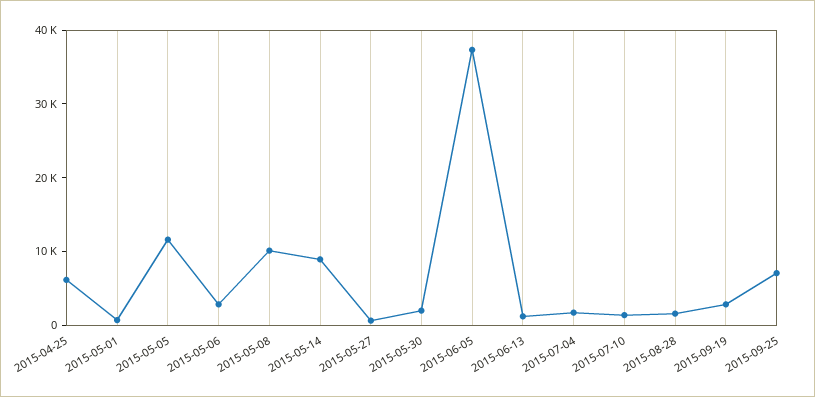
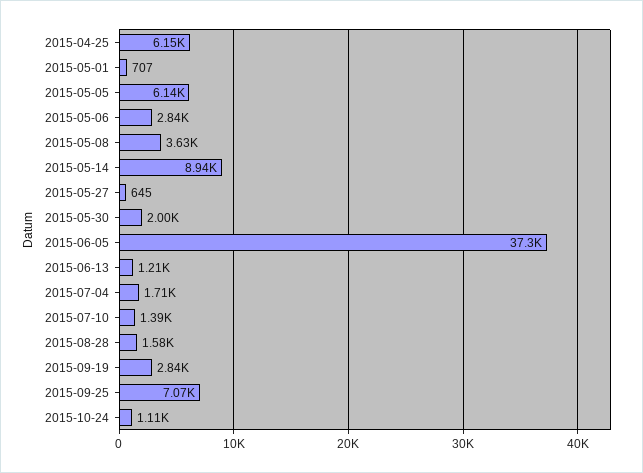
2015-05-05: 12000 -> 6140
2015-05-08: 10000 -> 3630
2015-10-24: none -> 1110

